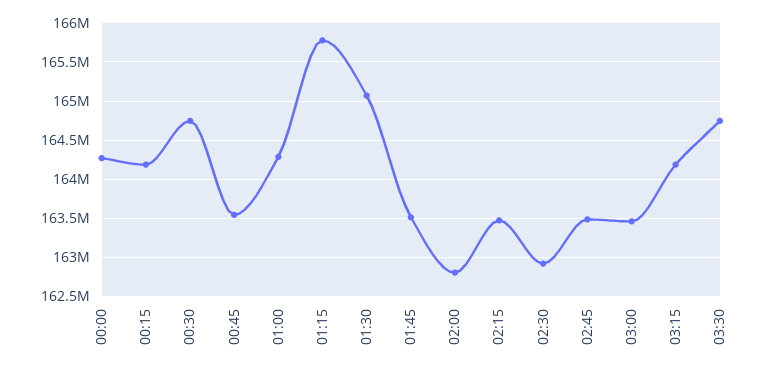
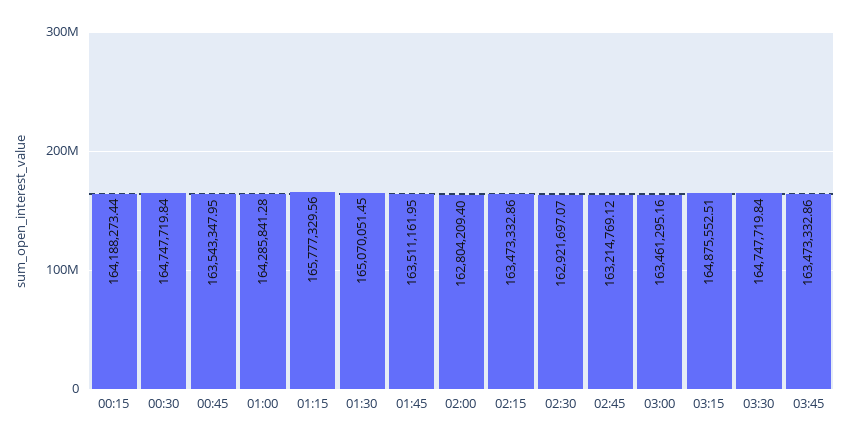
00:00: 164300000 -> none
02:45: 163500000 -> 163214769.12
03:15: 164200000 -> 164875552.51
03:45: none -> 163473332.86

